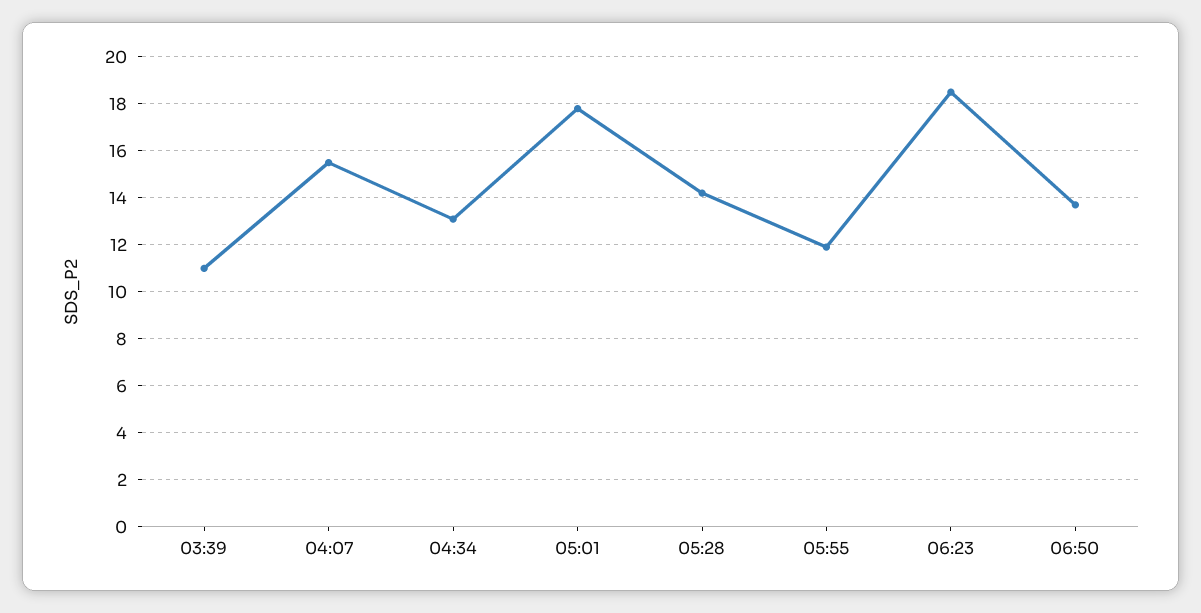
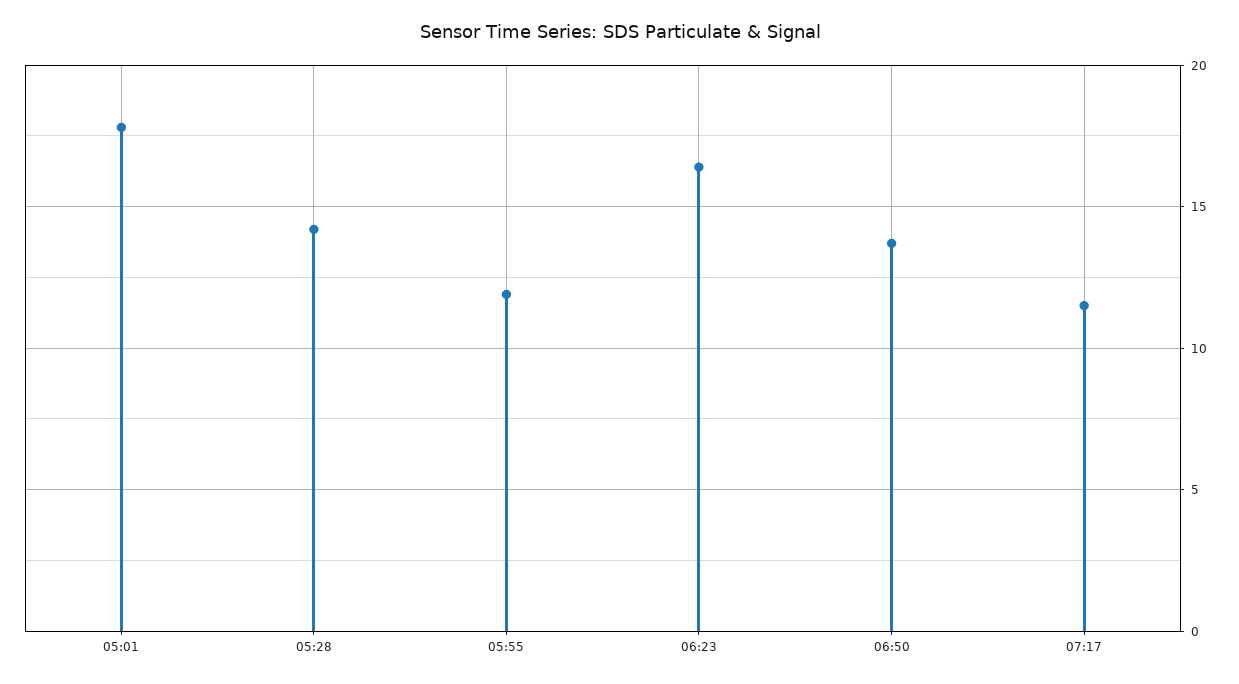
03:39: 11 -> none
04:07: 15.5 -> none
04:34: 13 -> none
06:23: 18.5 -> 16.5
07:17: none -> 11.5

